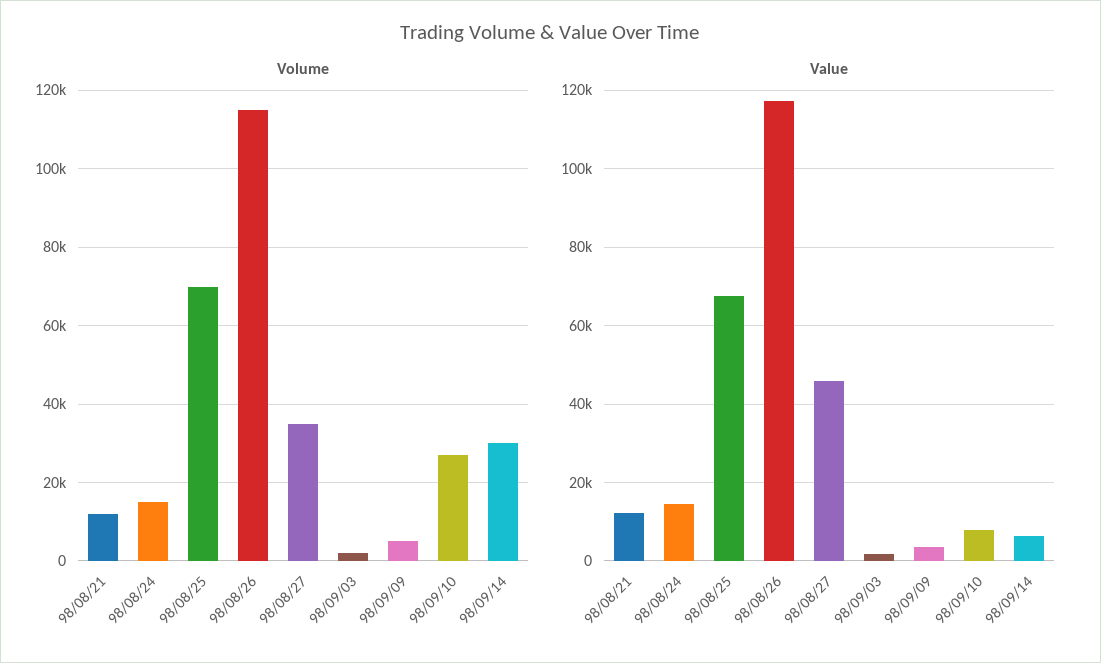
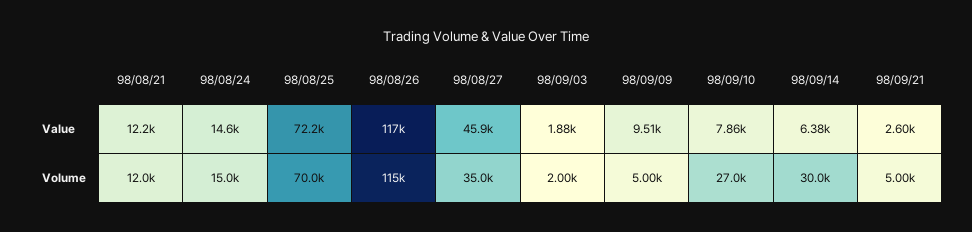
Value, 98/08/25: 68000 -> 72200
Value, 98/09/09: 4000 -> 9510
Value, 98/09/21: none -> 2600
Volume, 98/09/21: none -> 5000

